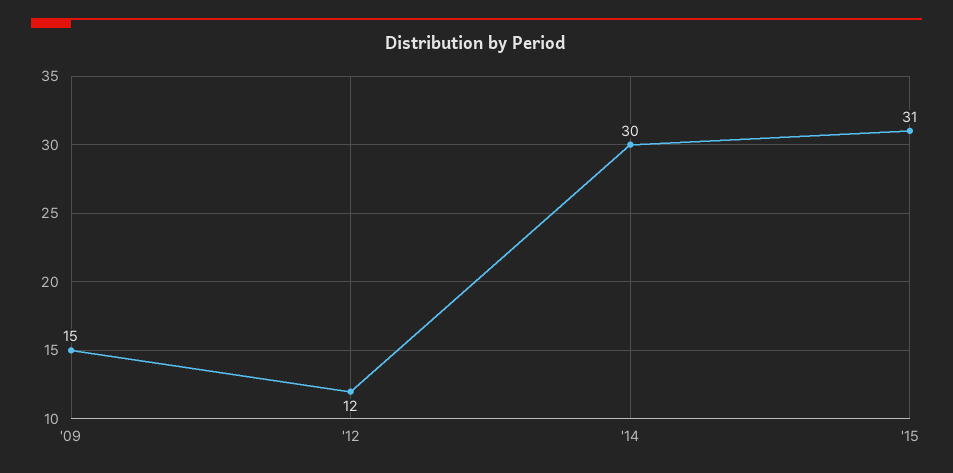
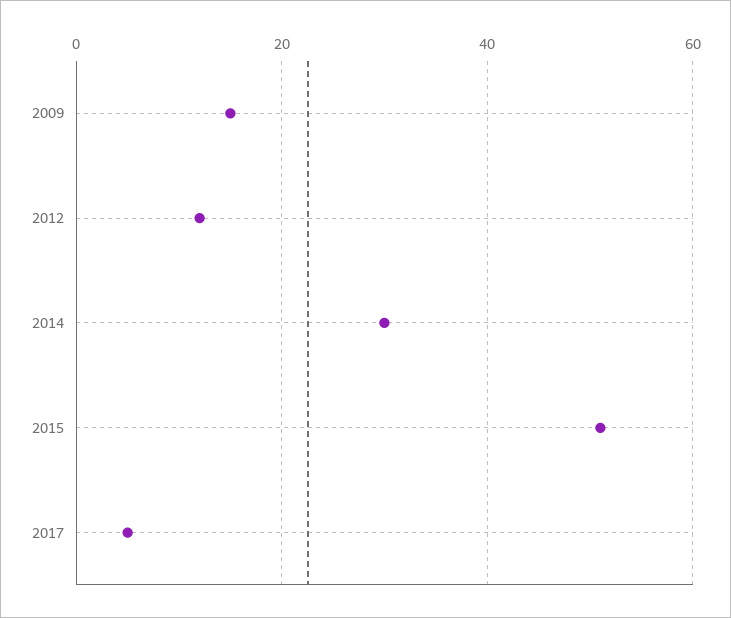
'15: 31 -> 50
2017: none -> 5

